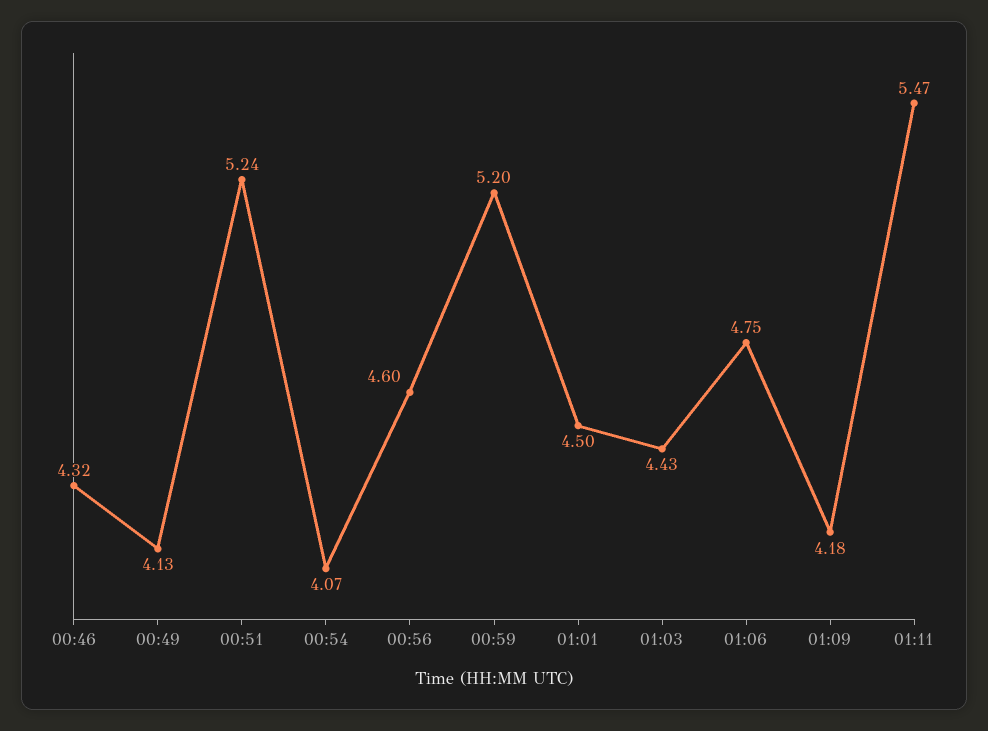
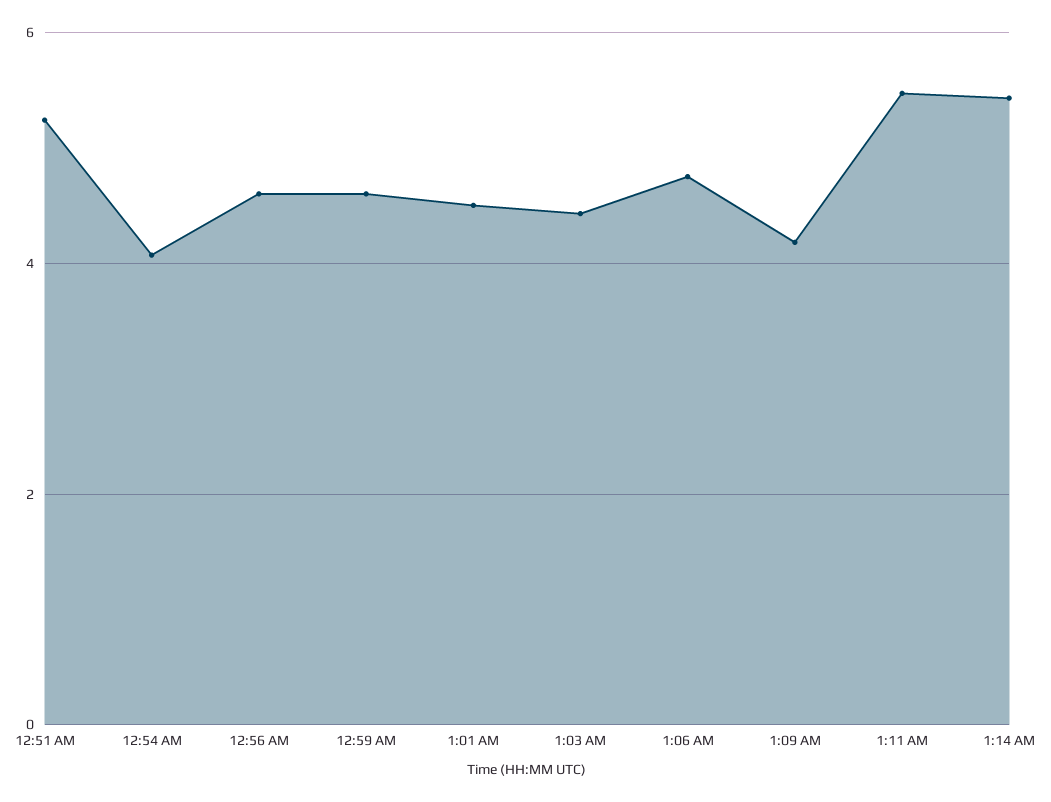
00:46: 4.32 -> none
00:49: 4.13 -> none
00:59: 5.2 -> 4.6
1:14 AM: none -> 5.4

